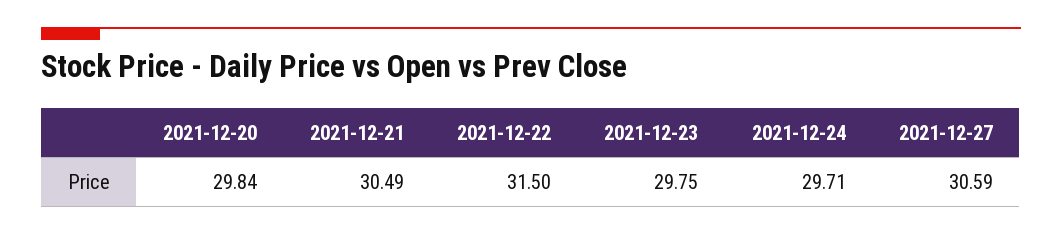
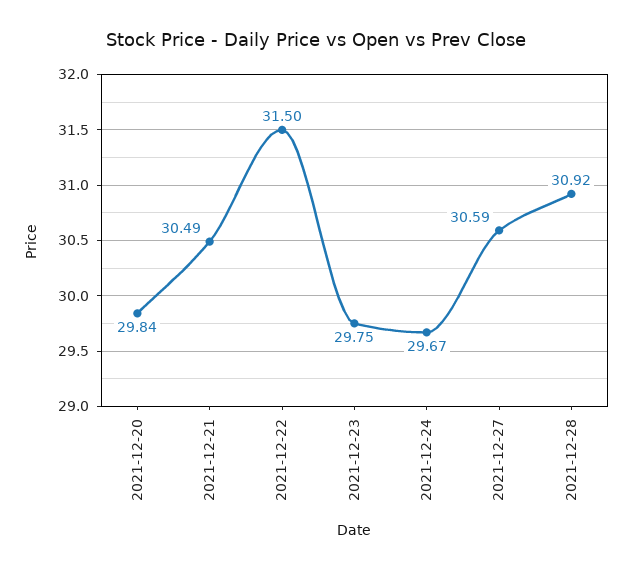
2021-12-24: 29.71 -> 29.67
2021-12-28: none -> 30.92

